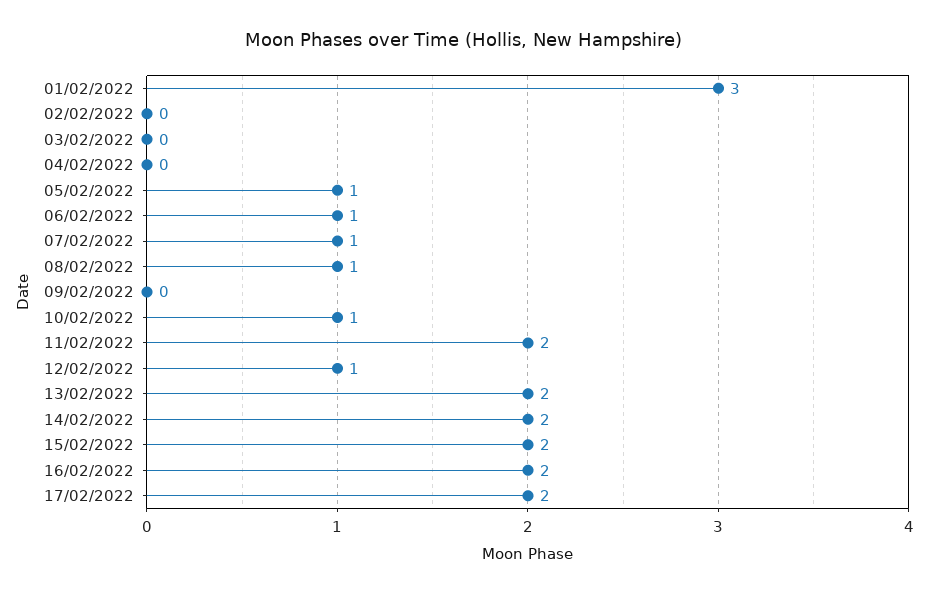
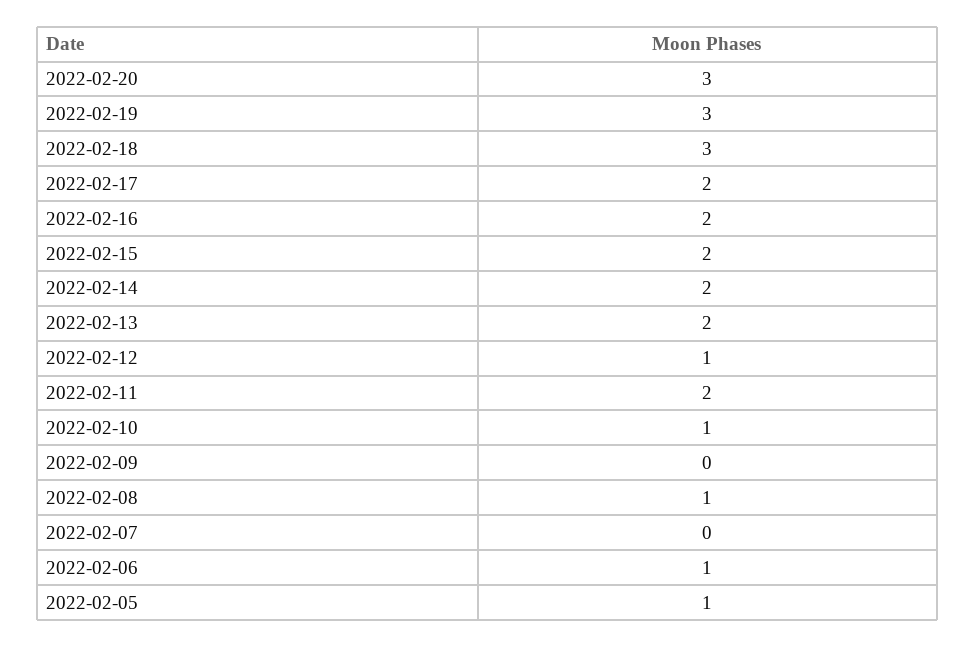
01/02/2022: 3 -> none
02/02/2022: 0 -> none
03/02/2022: 0 -> none
04/02/2022: 0 -> none
07/02/2022: 1 -> 0
2022-02-20: none -> 3
2022-02-19: none -> 3
2022-02-18: none -> 3

